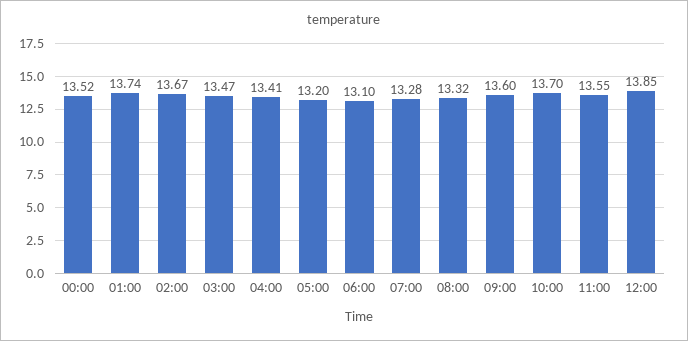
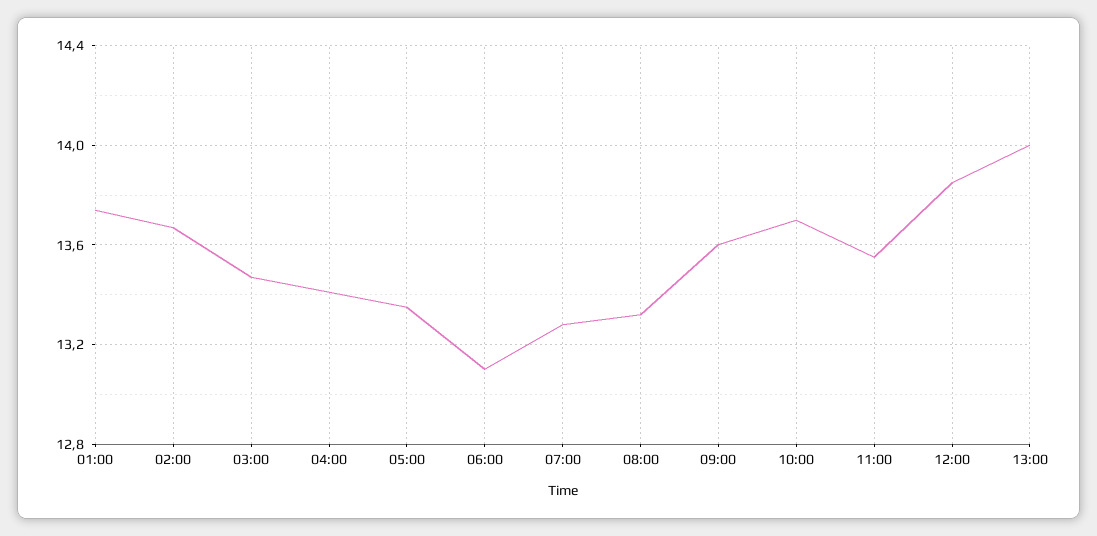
00:00: 13.52 -> none
05:00: 13.2 -> 13.35
13:00: none -> 14

